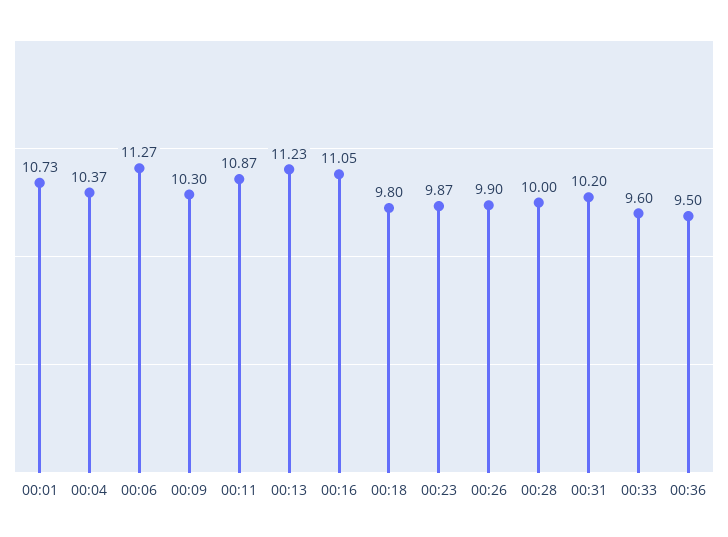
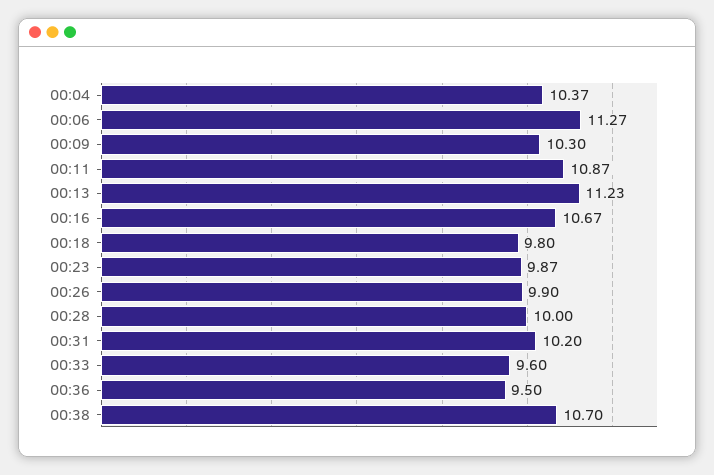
00:01: 10.73 -> none
00:16: 11.05 -> 10.67
00:38: none -> 10.7

